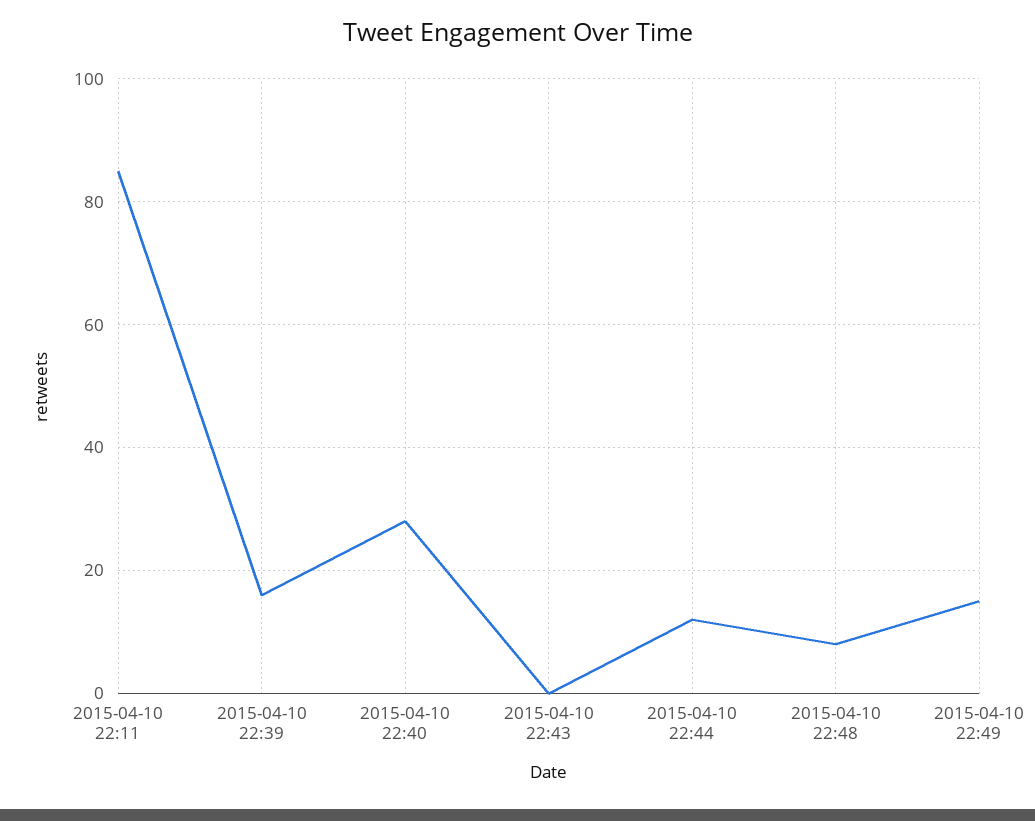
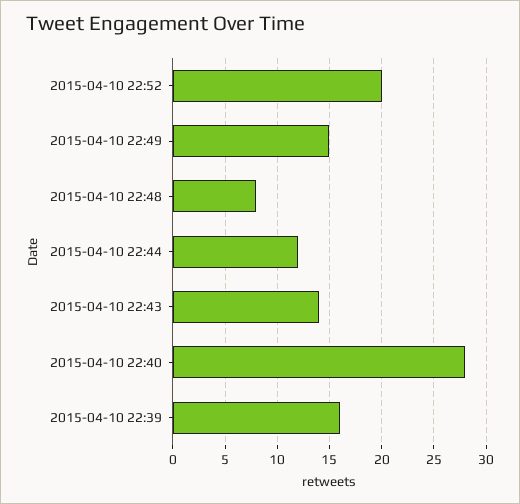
2015-04-10 22:11: 85 -> none
2015-04-10 22:43: 0 -> 14
2015-04-10 22:52: none -> 20

